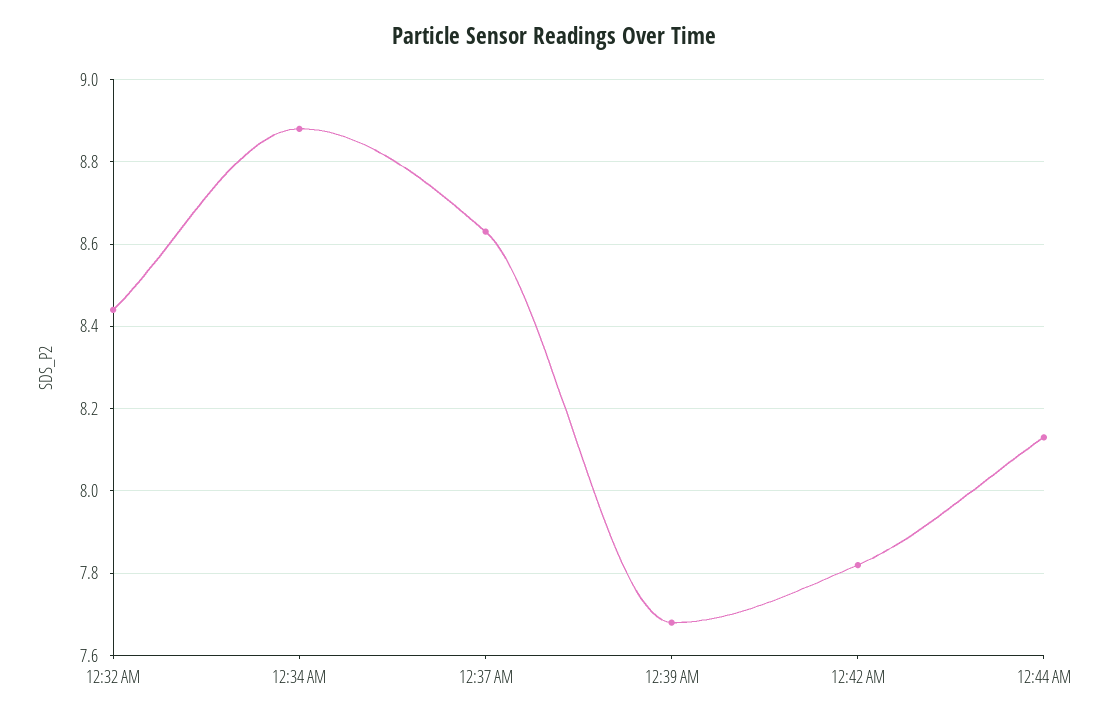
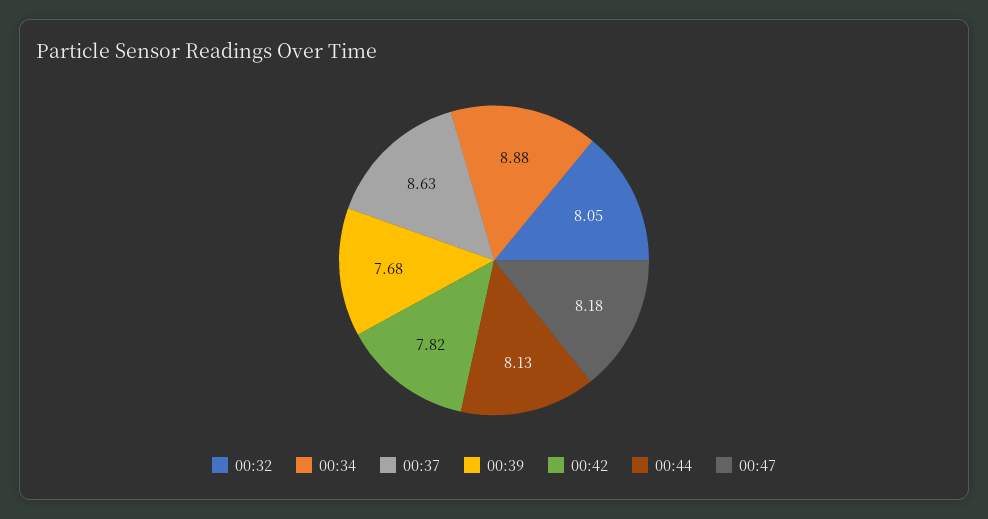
12:32 AM: 8.45 -> 8.05
00:47: none -> 8.18

